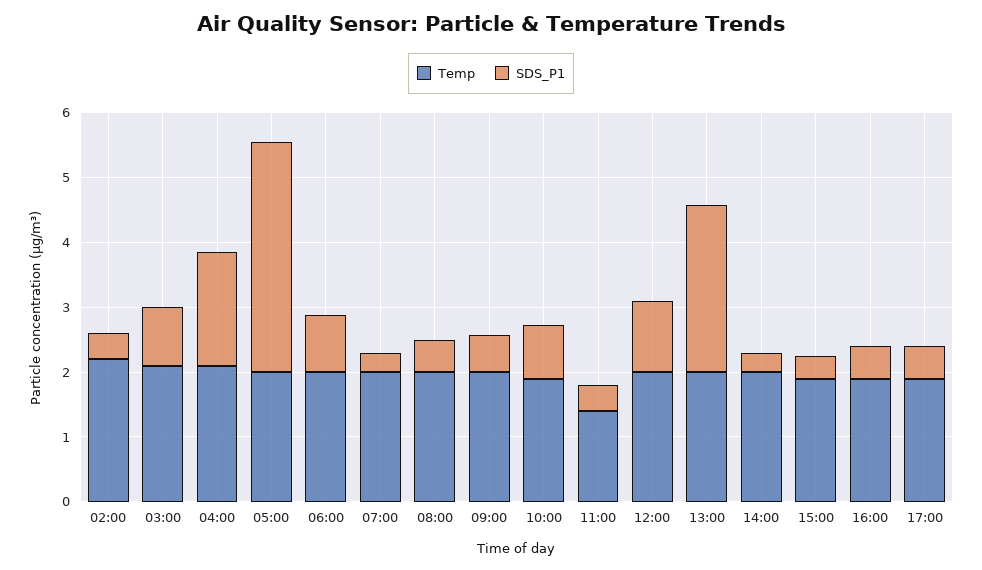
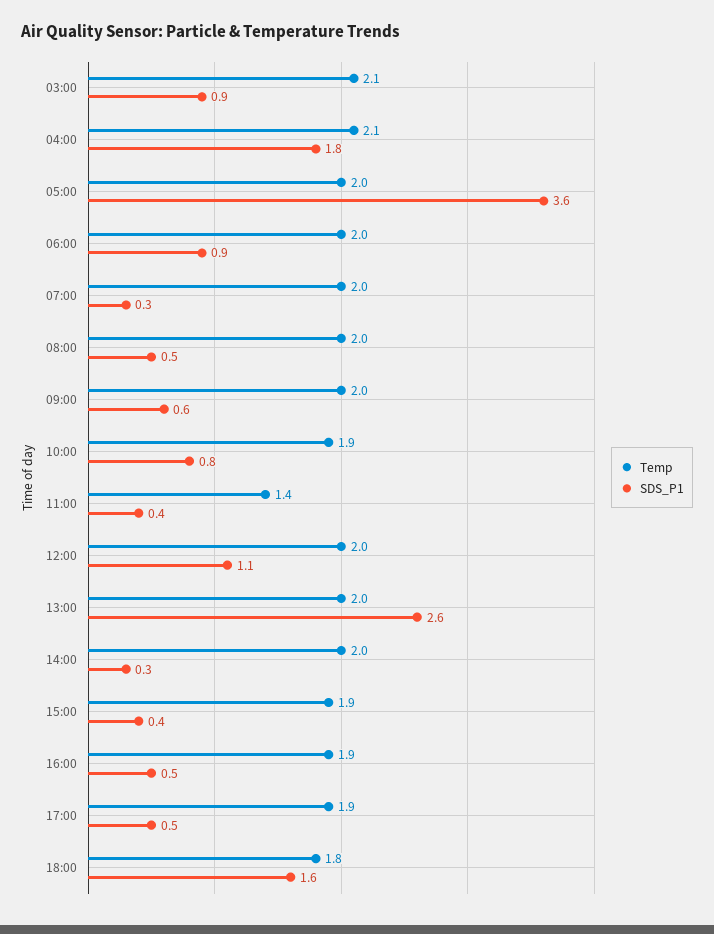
Temp, 02:00: 2.2 -> none
SDS_P1, 02:00: 0.4 -> none
Temp, 18:00: none -> 1.8
SDS_P1, 18:00: none -> 1.6

